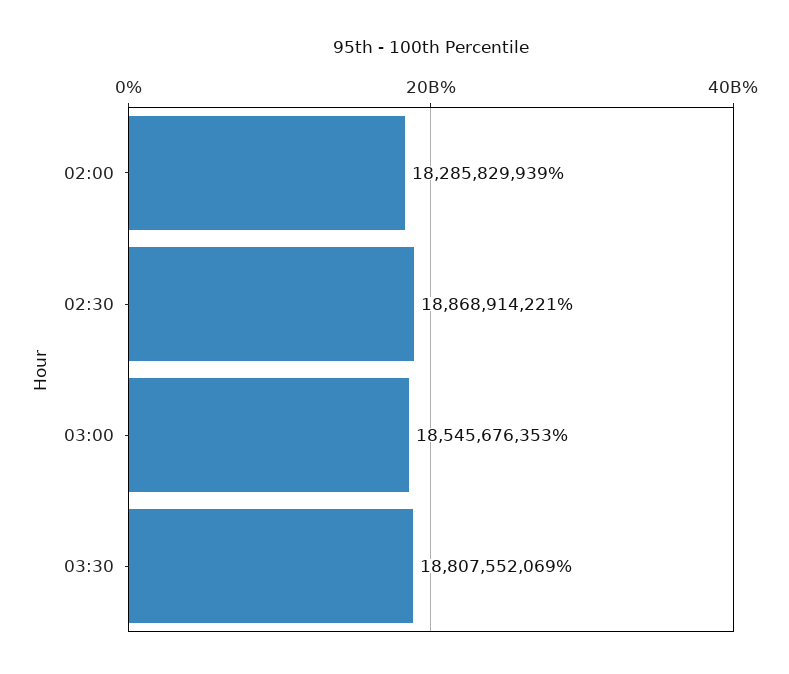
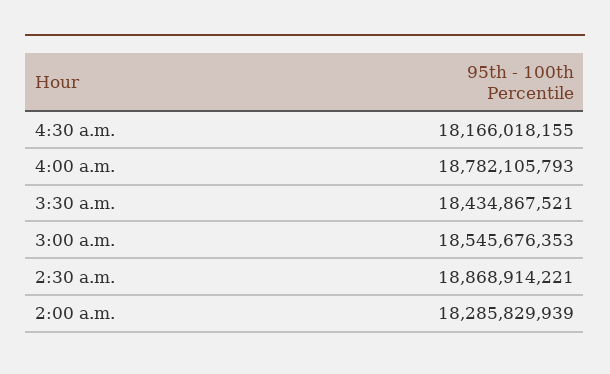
03:30: 18807552069 -> 18434867521
4:30 a.m.: none -> 18166018155
4:00 a.m.: none -> 18782105793

